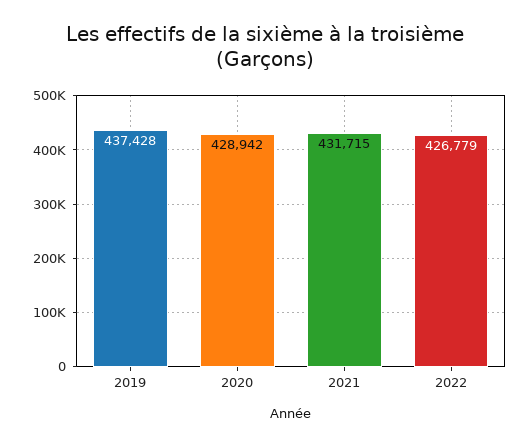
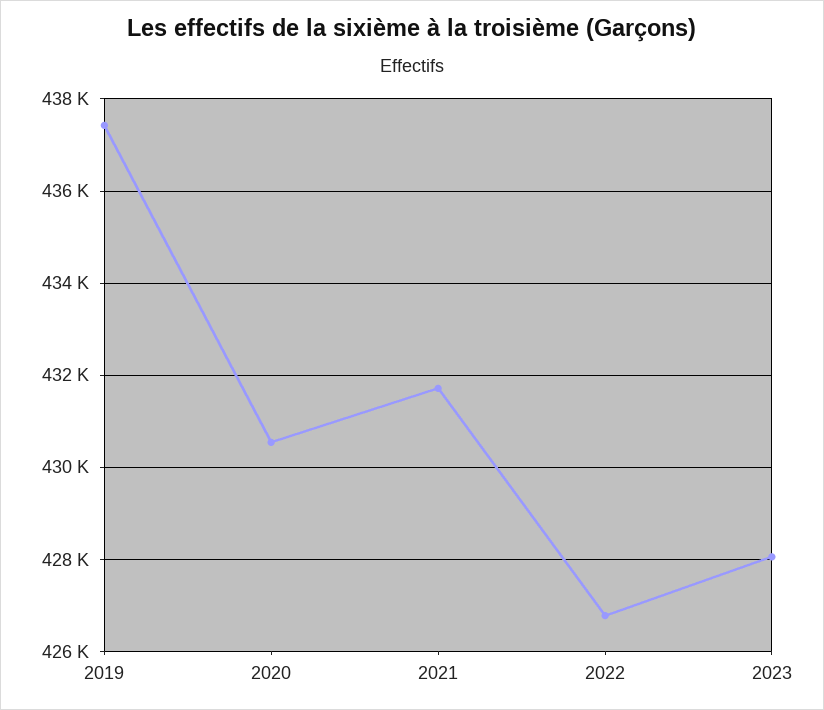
2020: 428942 -> 430600
2023: none -> 428000

